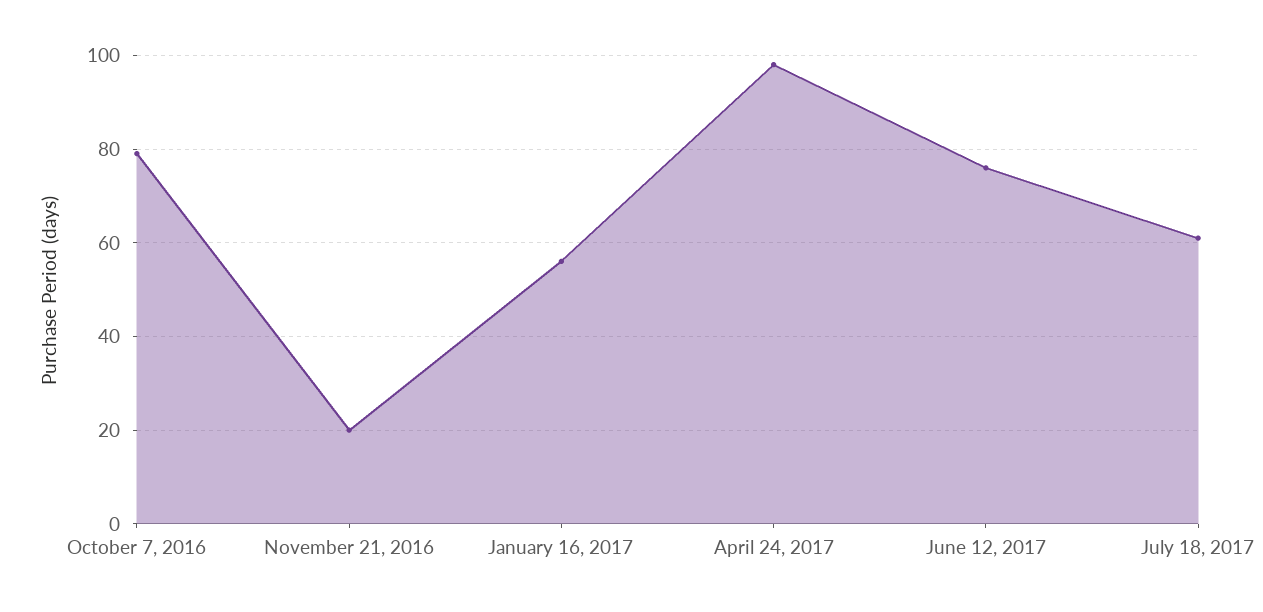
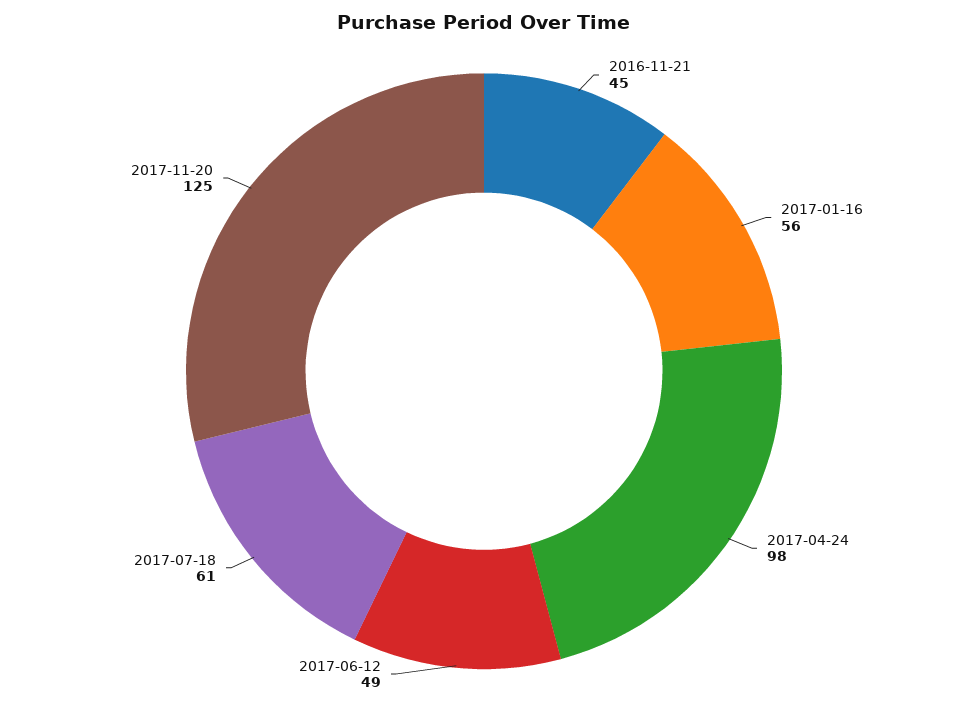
October 7, 2016: 80 -> none
November 21, 2016: 20 -> 45
June 12, 2017: 75 -> 49
2017-11-20: none -> 125

